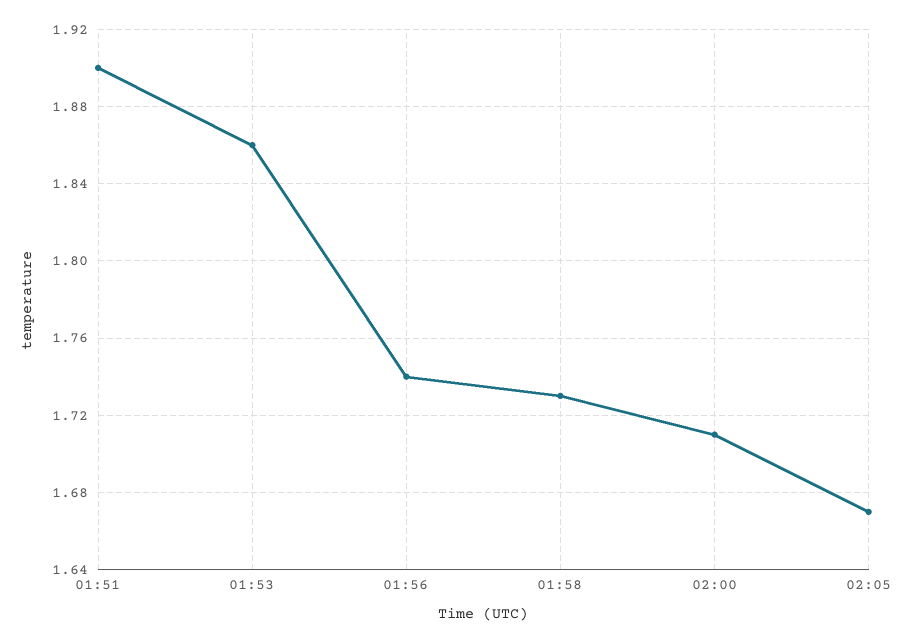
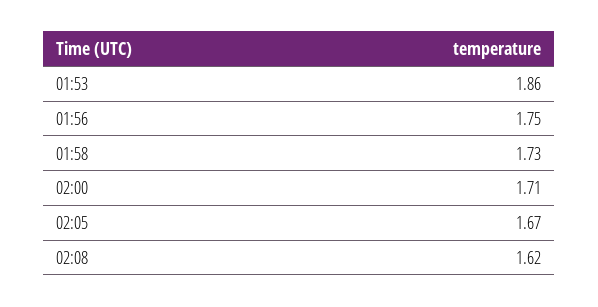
01:51: 1.9 -> none
01:56: 1.74 -> 1.75
02:08: none -> 1.62

